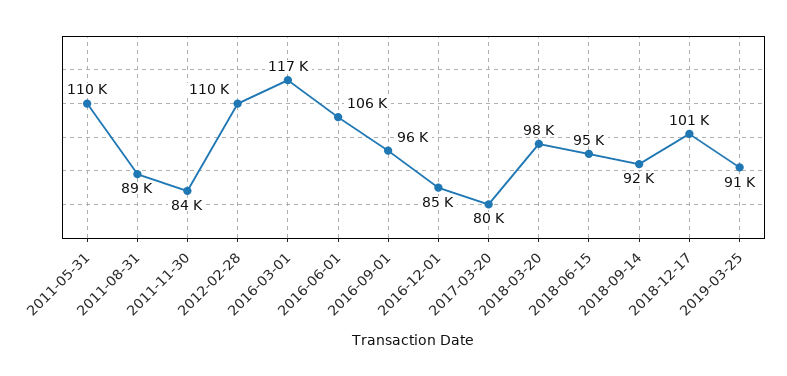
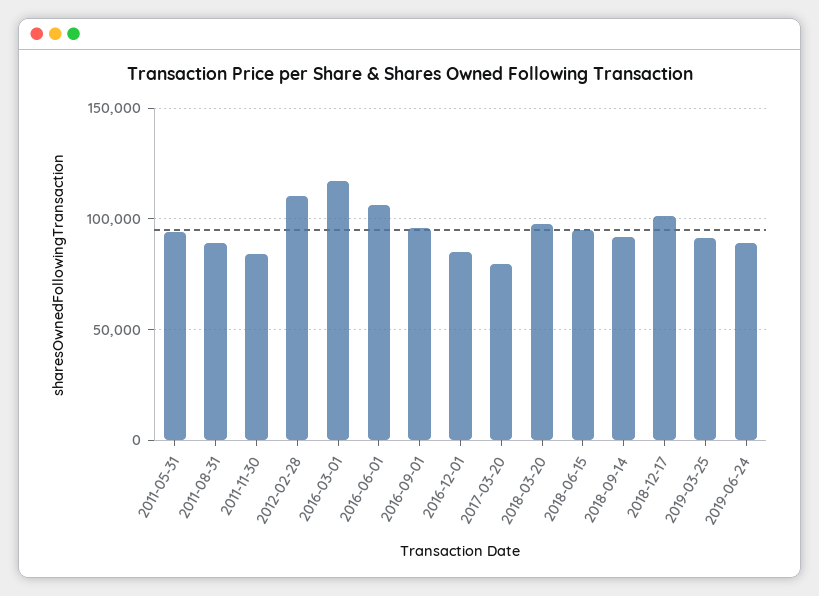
2011-05-31: 110000 -> 95000
2019-06-24: none -> 90000

